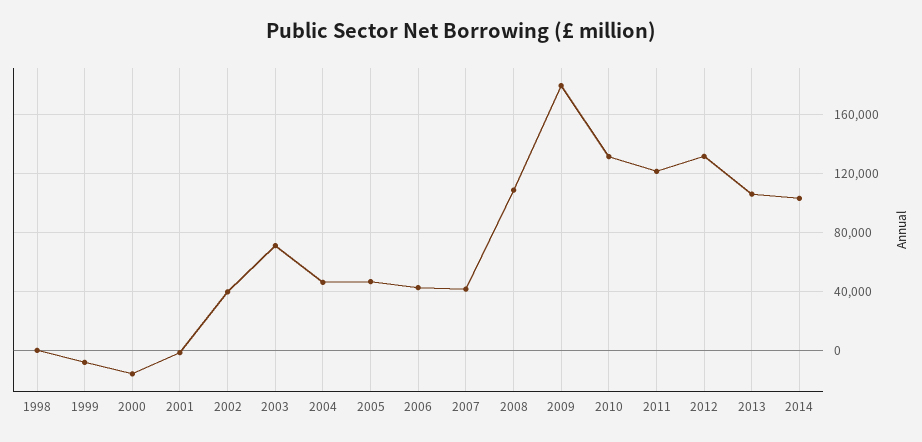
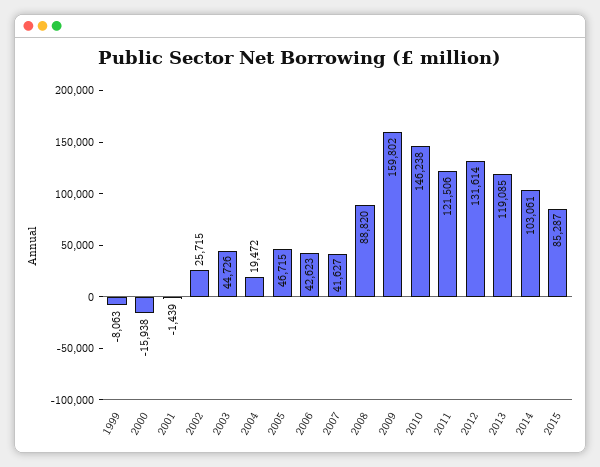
1998: 0 -> none
2002: 40000 -> 25715
2003: 70000 -> 44726
2004: 45000 -> 19472
2008: 110000 -> 88820
2009: 180000 -> 159802
2010: 130000 -> 146238
2013: 105000 -> 119085
2015: none -> 85287

